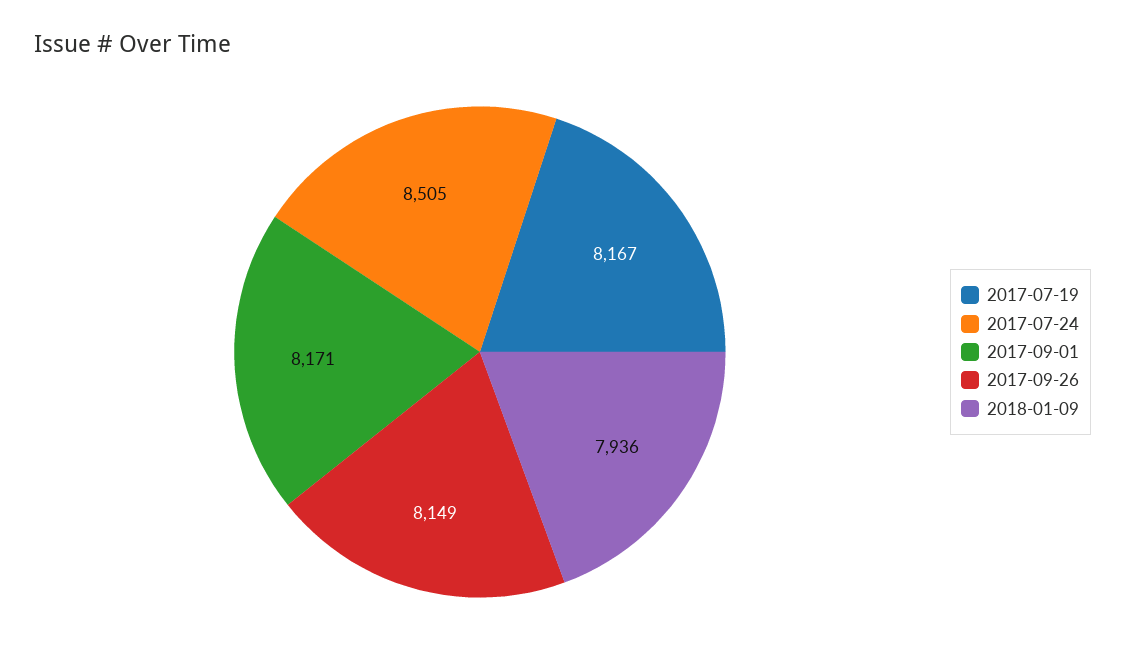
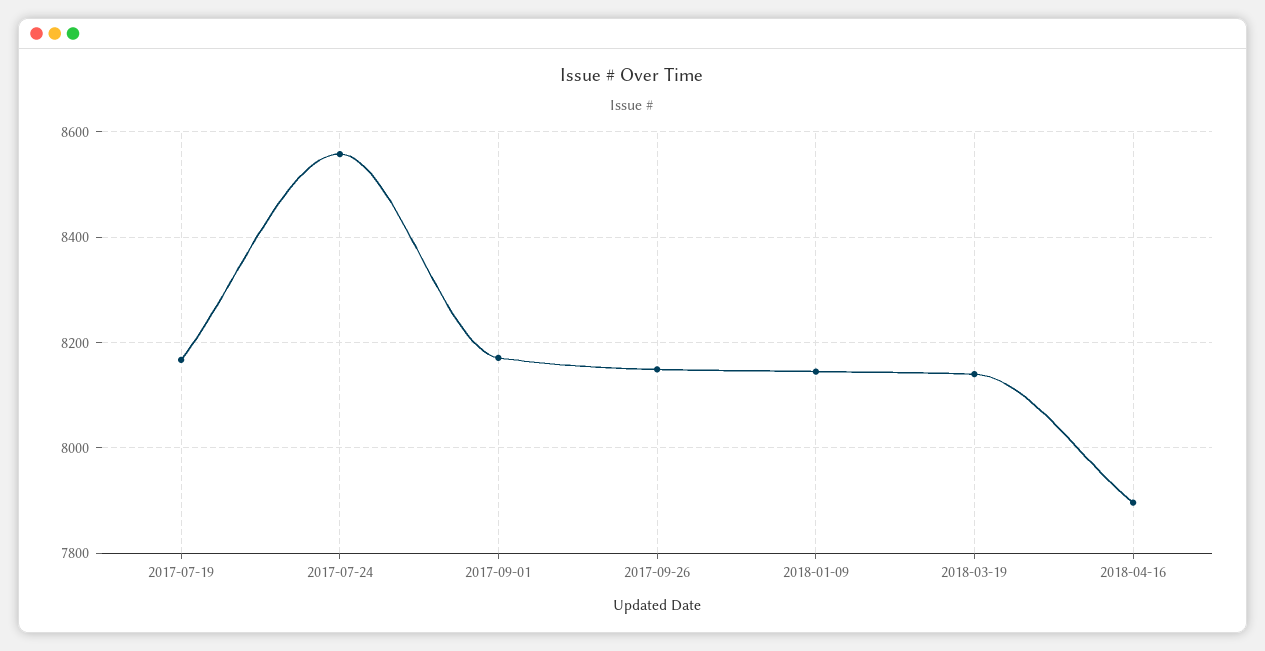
2017-07-24: 8505 -> 8560
2018-01-09: 7936 -> 8140
2018-03-19: none -> 8140
2018-04-16: none -> 7900

